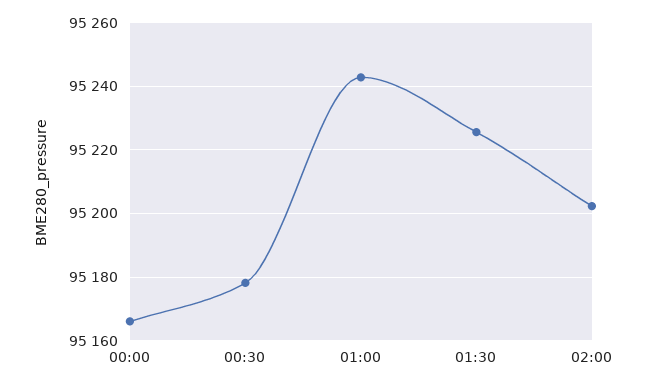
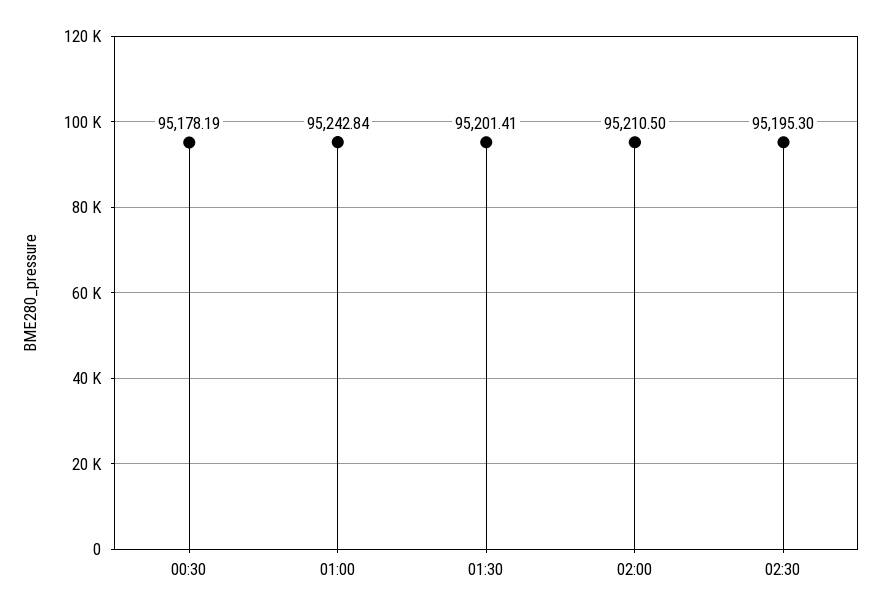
00:00: 95166 -> none
01:30: 95226 -> 95201.41
02:00: 95202 -> 95210.5
02:30: none -> 95195.3

